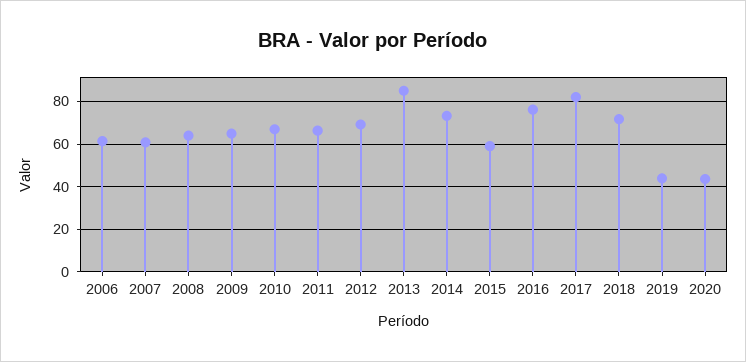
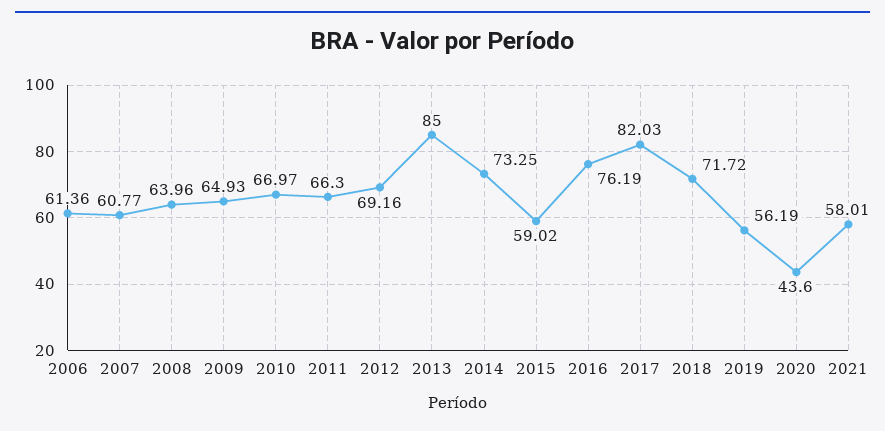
2019: 45 -> 56.19
2021: none -> 58.01

